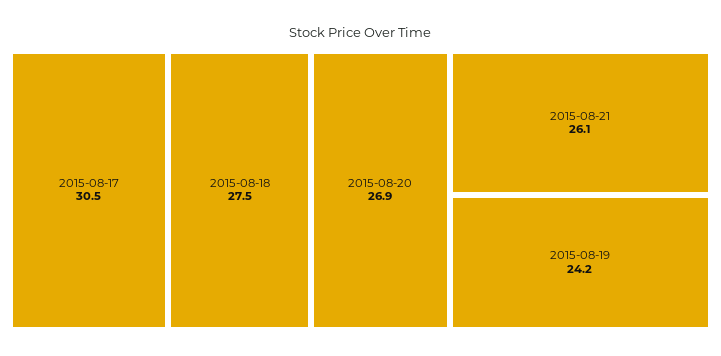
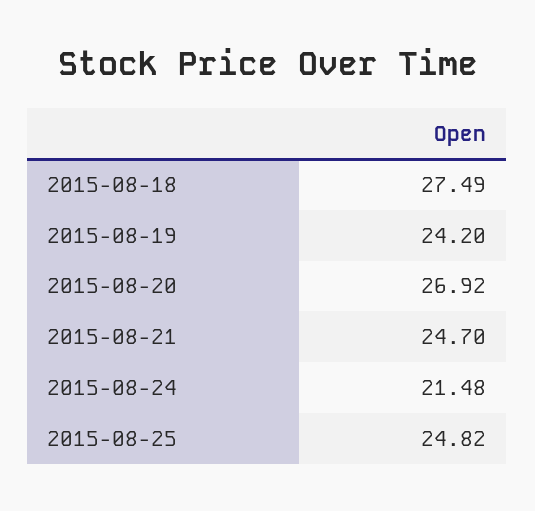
2015-08-17: 30.5 -> none
2015-08-21: 26.1 -> 24.7
2015-08-24: none -> 21.48
2015-08-25: none -> 24.82

